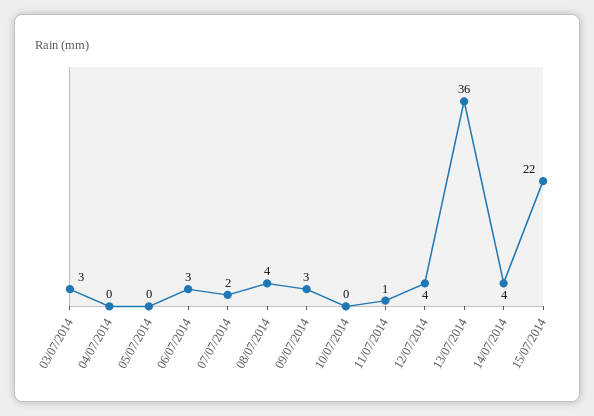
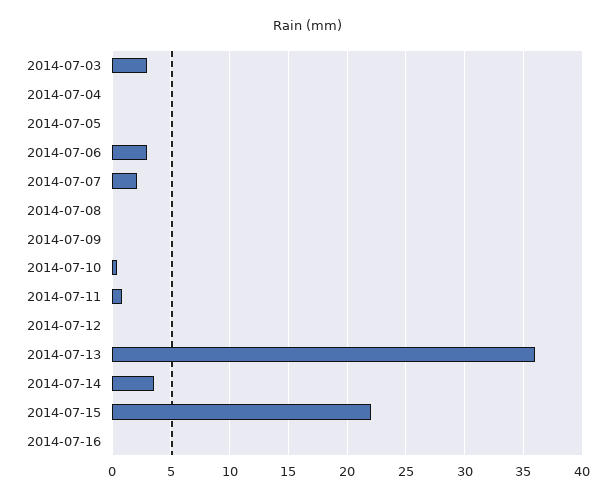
08/07/2014: 4 -> 0
09/07/2014: 3 -> 0
12/07/2014: 4 -> 0
2014-07-16: none -> 0

